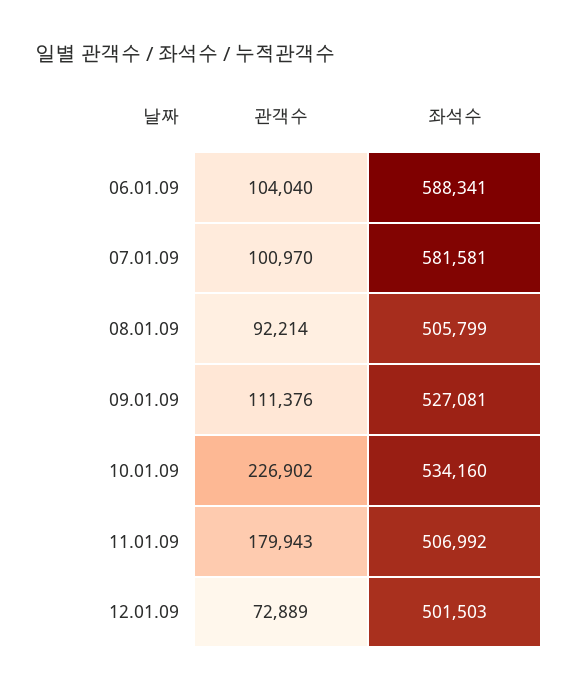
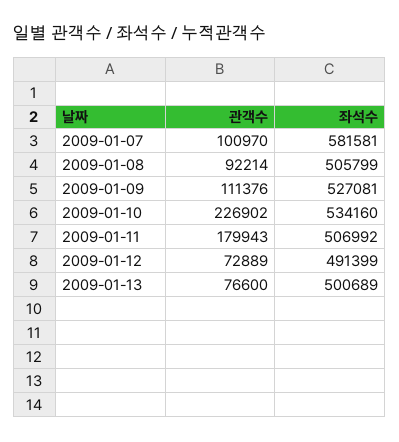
관객수, 06.01.09: 104040 -> none
좌석수, 06.01.09: 588341 -> none
좌석수, 12.01.09: 501503 -> 491399
관객수, 2009-01-13: none -> 76600
좌석수, 2009-01-13: none -> 500689

